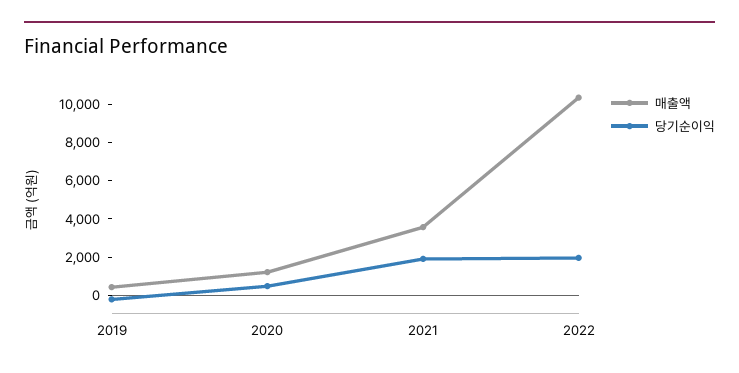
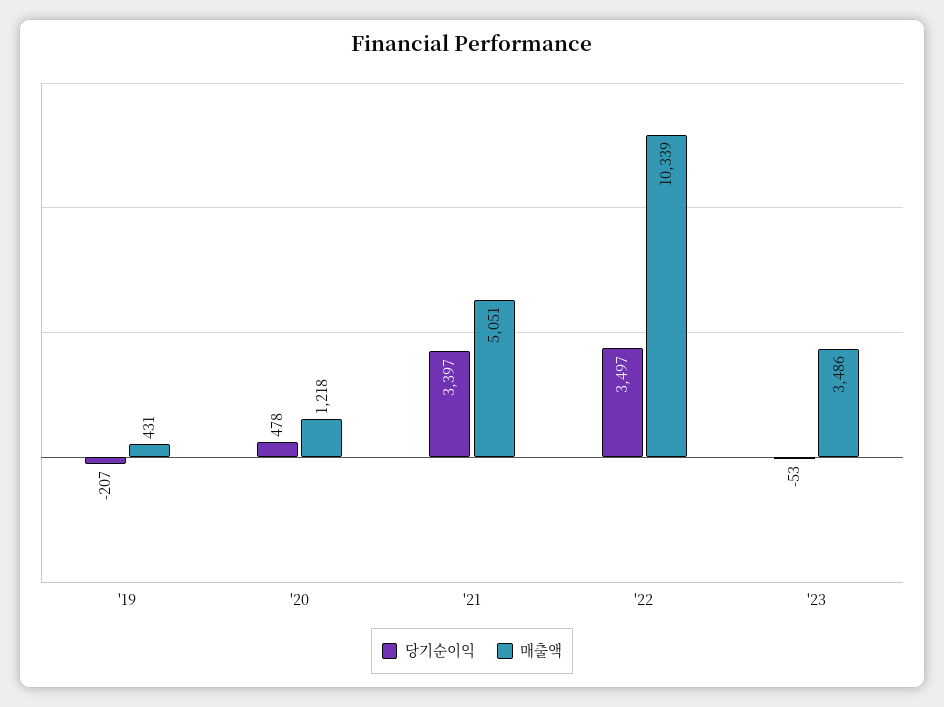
매출액, 2021: 3500 -> 5051
당기순이익, 2021: 2000 -> 3397
당기순이익, 2022: 2000 -> 3497
당기순이익, '23: none -> -53
매출액, '23: none -> 3486

